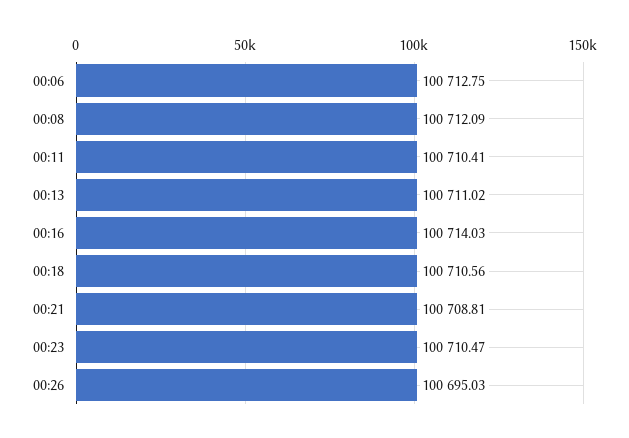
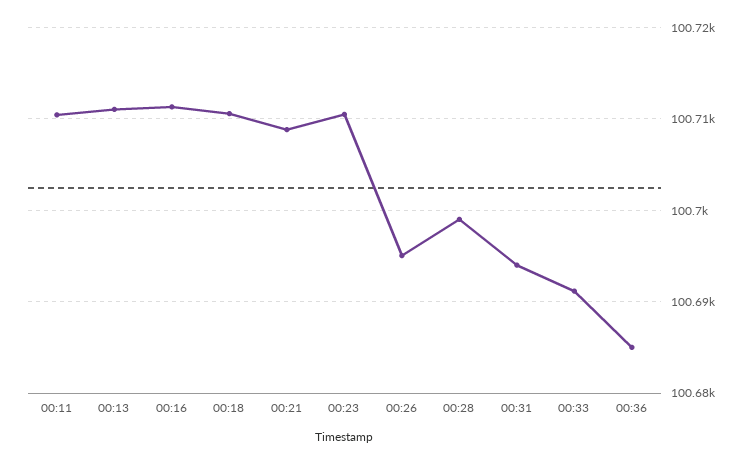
00:06: 100712.75 -> none
00:08: 100712.09 -> none
00:16: 100714.03 -> 100711
00:28: none -> 100699
00:31: none -> 100694
00:33: none -> 100691
00:36: none -> 100685

